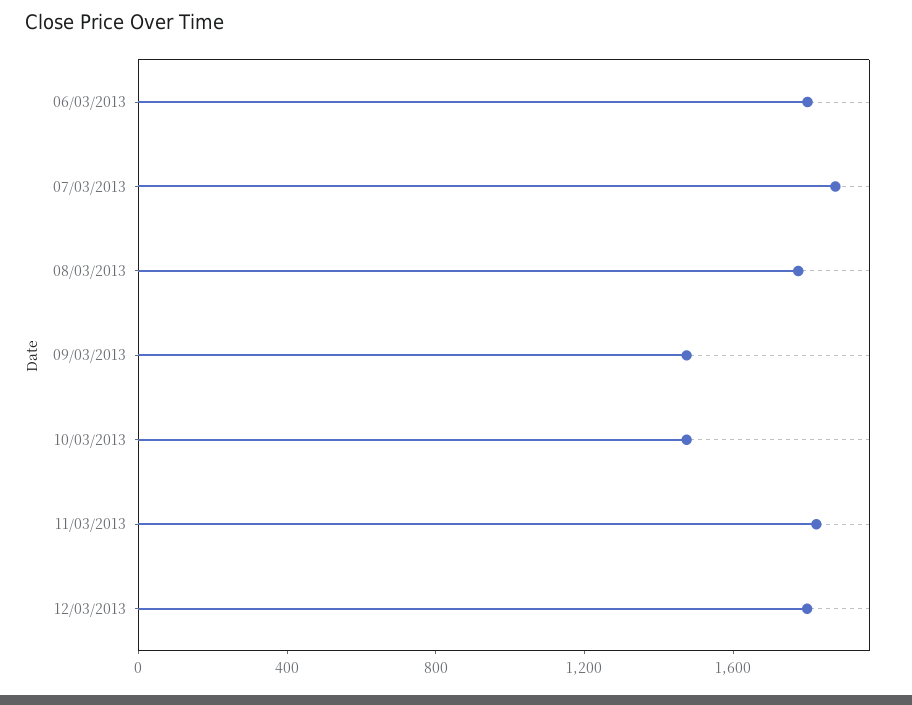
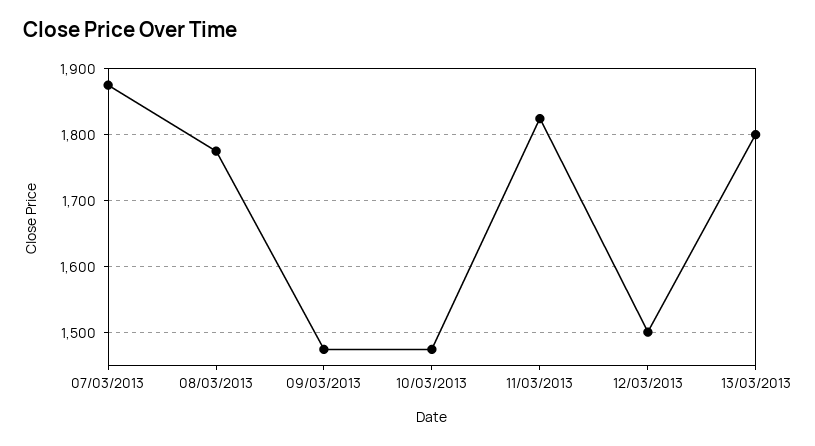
06/03/2013: 1800 -> none
12/03/2013: 1800 -> 1500
13/03/2013: none -> 1800

